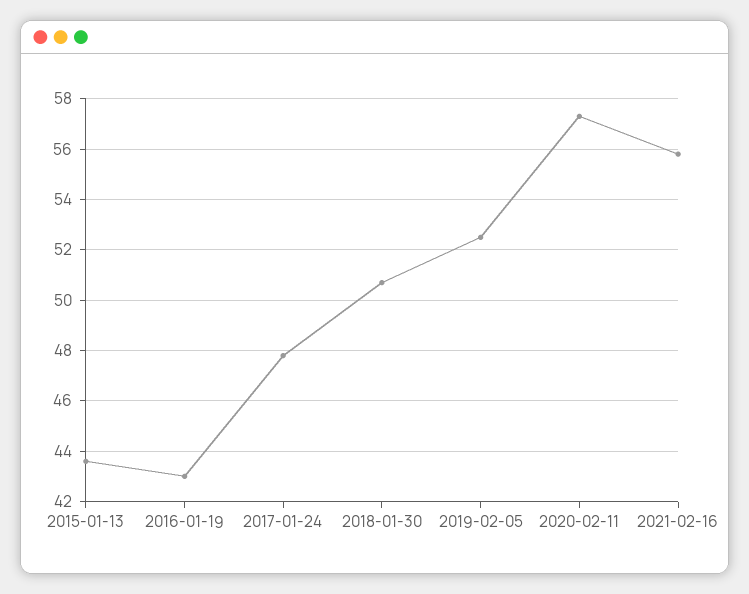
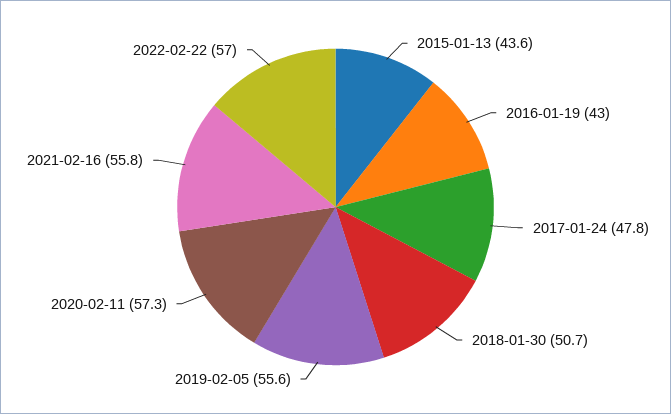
2019-02-05: 52.5 -> 55.6
2022-02-22: none -> 57

